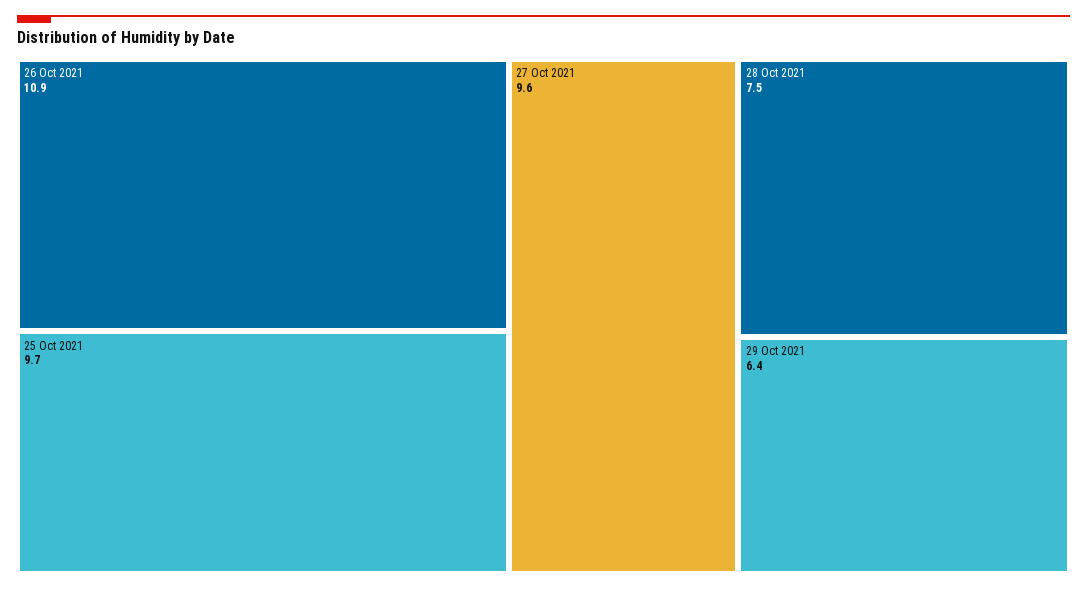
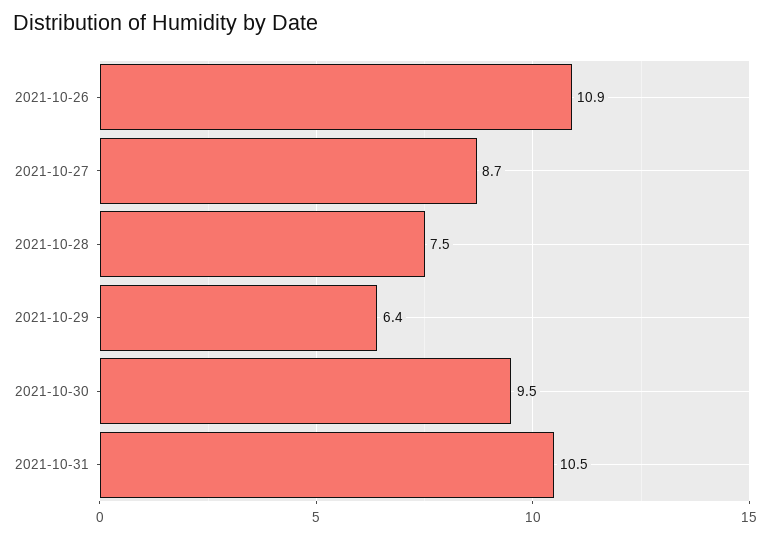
25 Oct 2021: 9.7 -> none
27 Oct 2021: 9.6 -> 8.7
2021-10-30: none -> 9.5
2021-10-31: none -> 10.5

